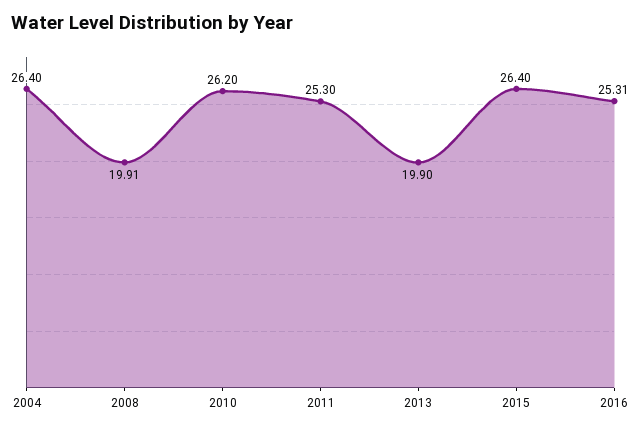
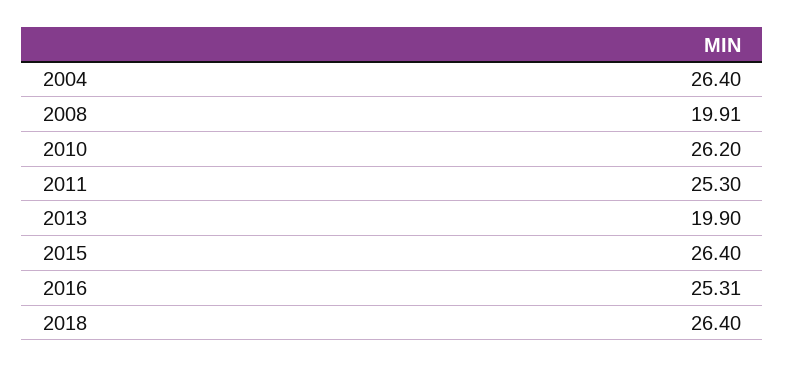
2018: none -> 26.4

